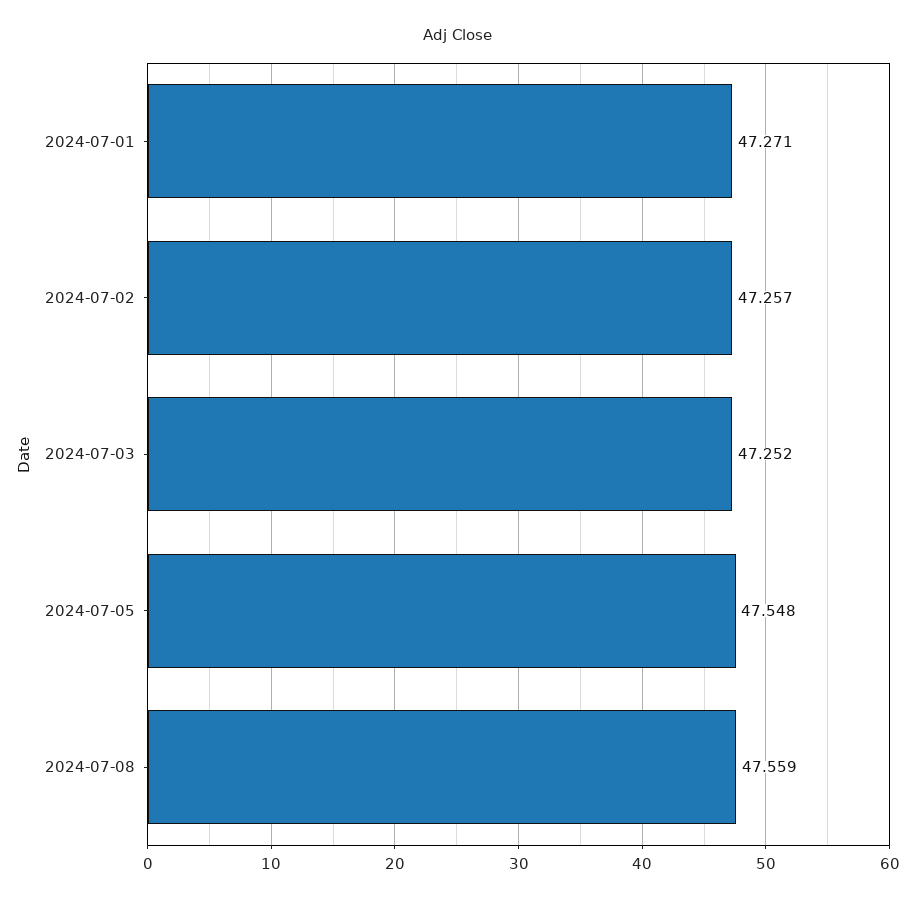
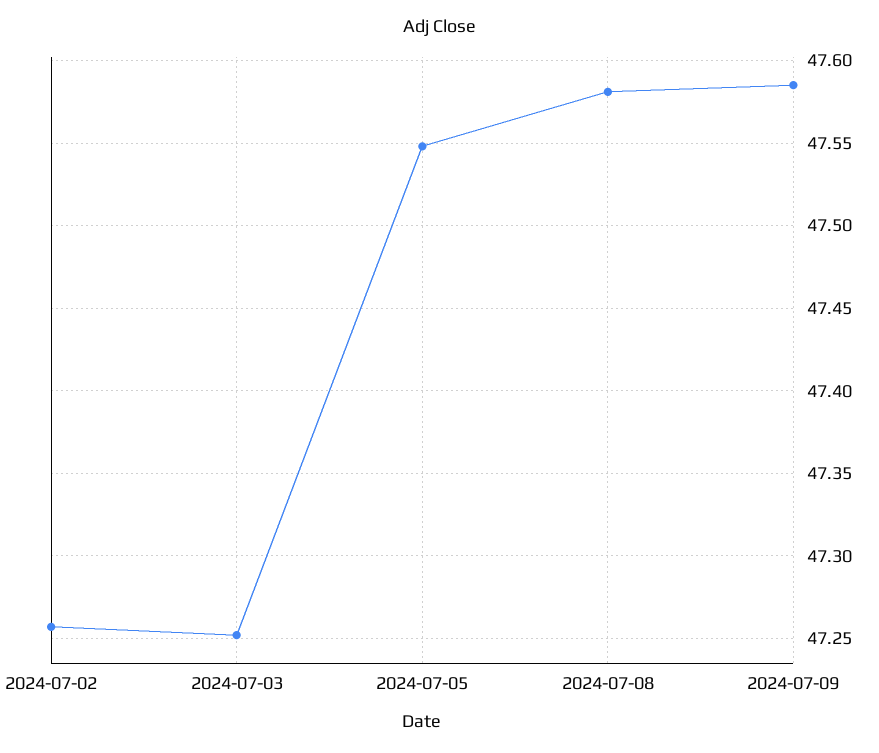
2024-07-01: 47.271 -> none
2024-07-08: 47.559 -> 47.58
2024-07-09: none -> 47.585

